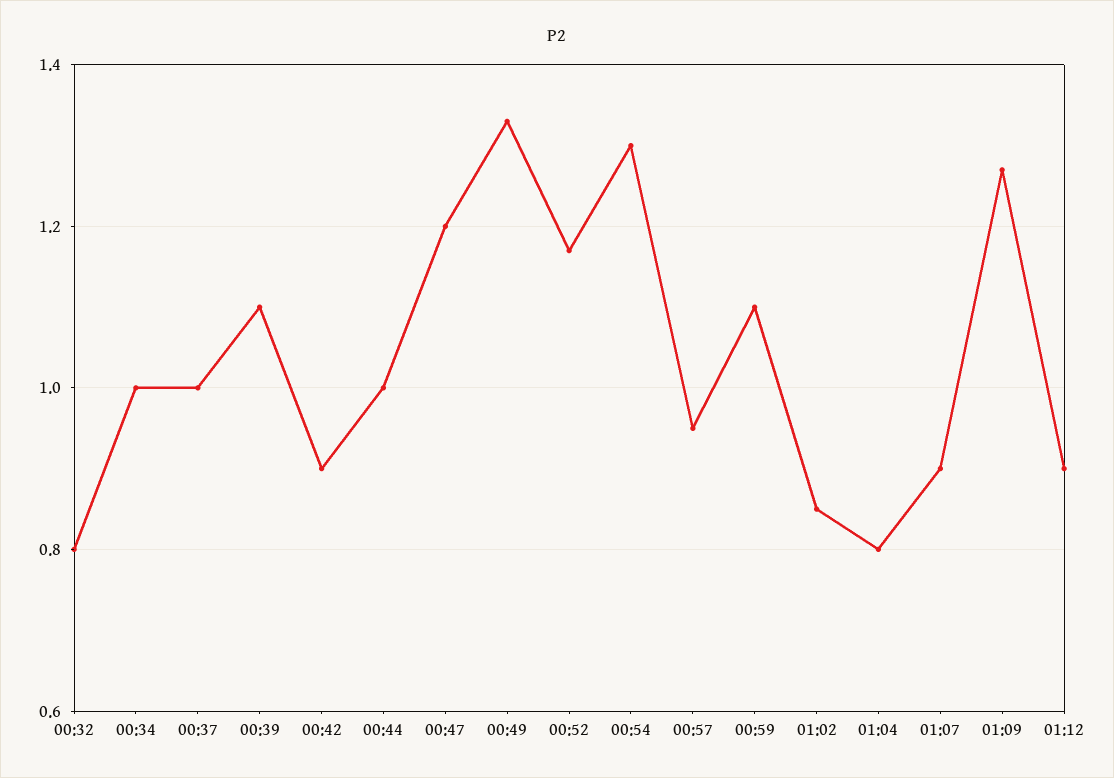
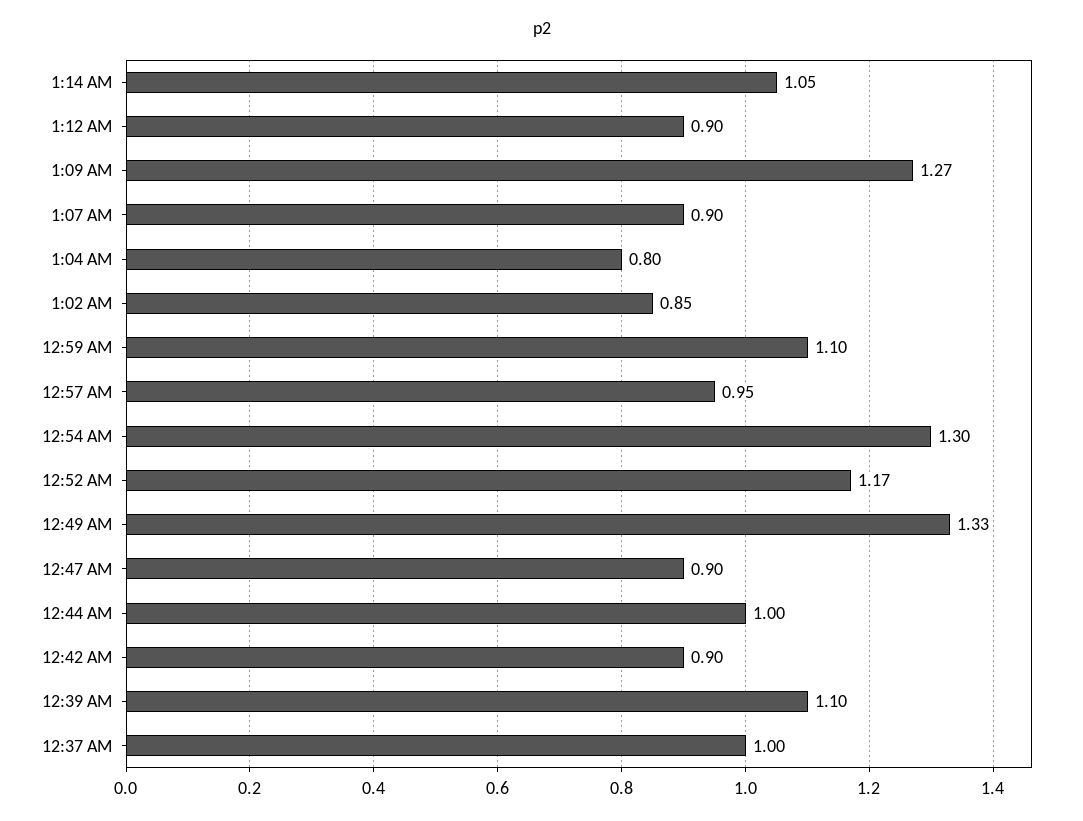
00:32: 0.8 -> none
00:34: 1 -> none
00:47: 1.2 -> 0.9
1:14 AM: none -> 1.05

